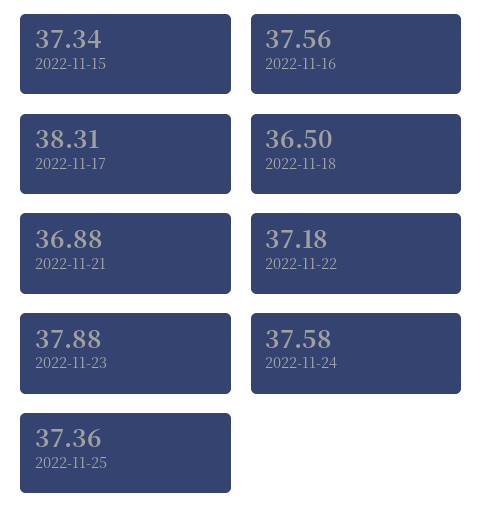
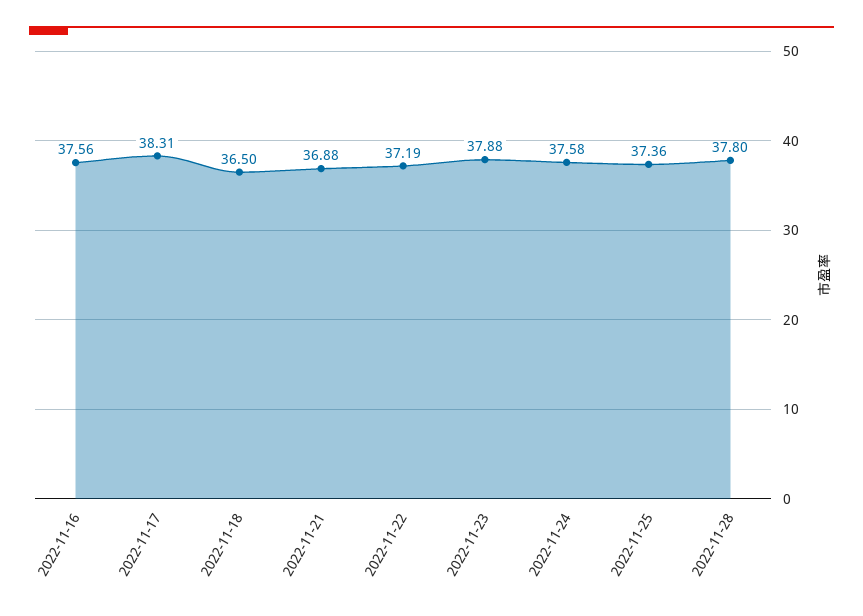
2022-11-15: 37.34 -> none
2022-11-22: 37.18 -> 37.19
2022-11-28: none -> 37.8

